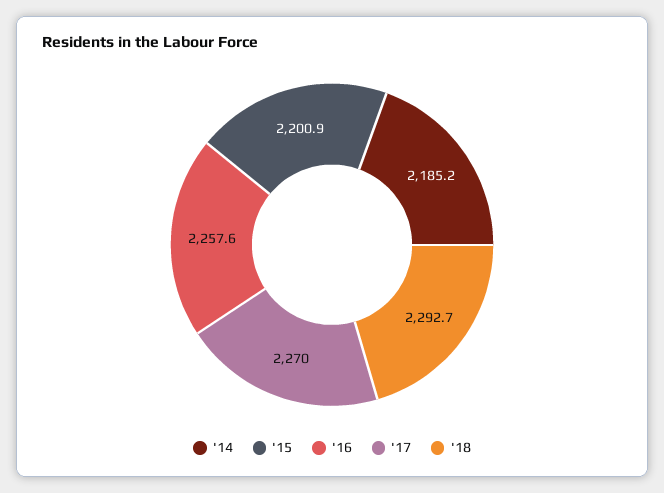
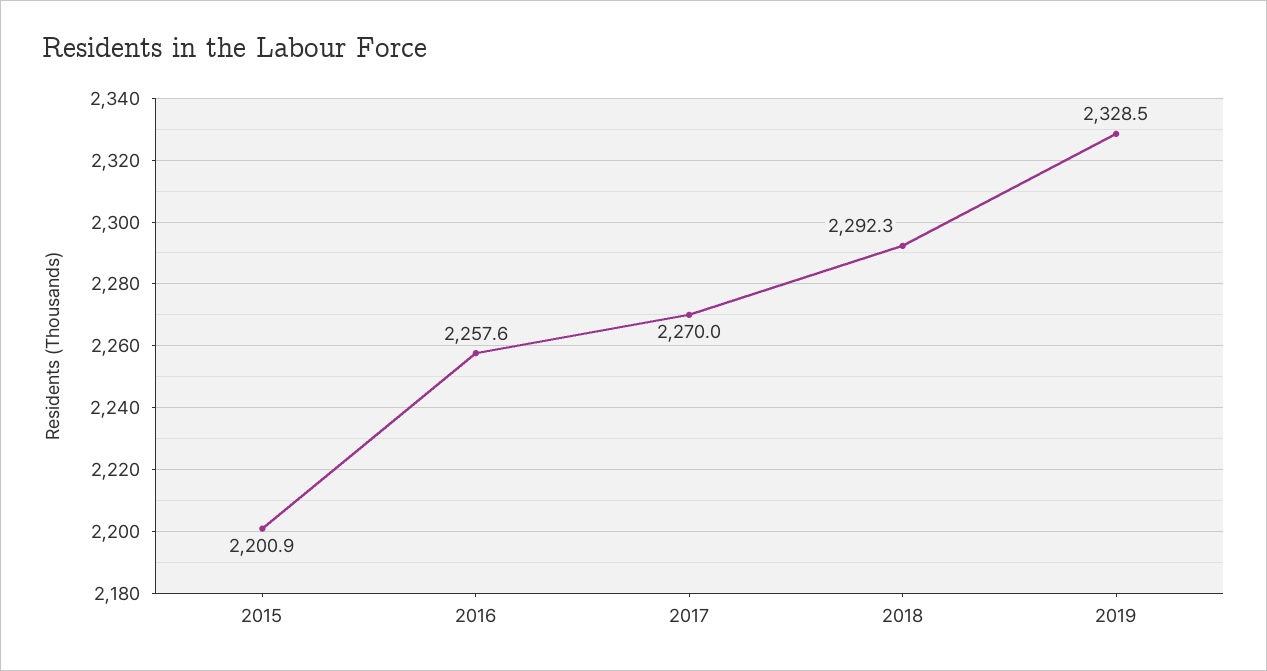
'14: 2185.2 -> none
'18: 2292.7 -> 2292.3
2019: none -> 2328.5

